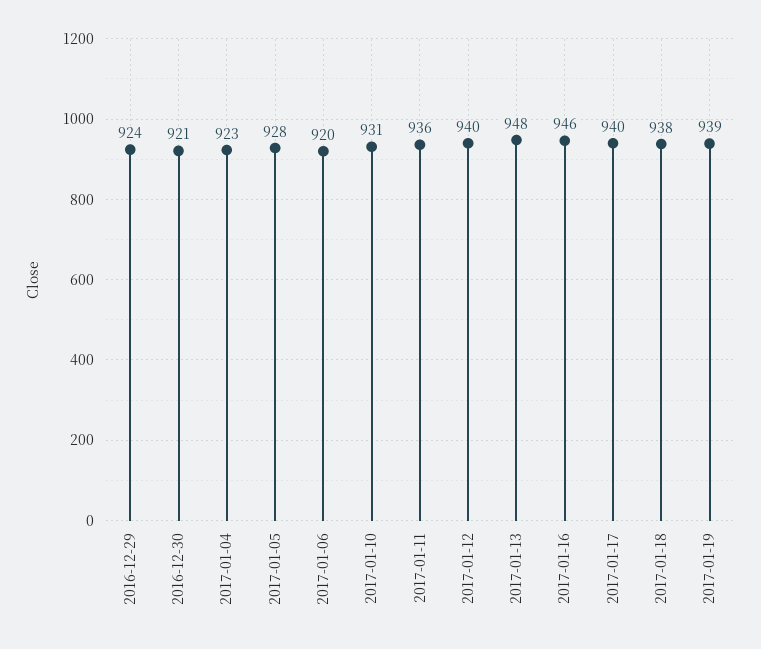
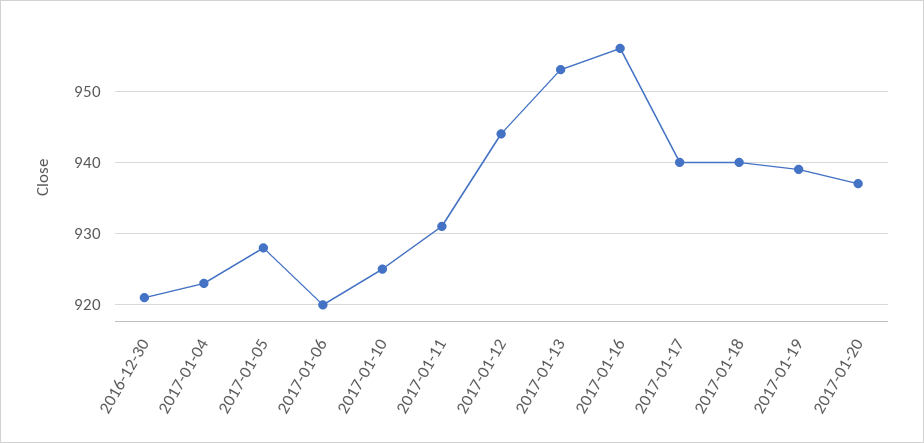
2016-12-29: 924 -> none
2017-01-10: 931 -> 925
2017-01-11: 936 -> 931
2017-01-12: 940 -> 944
2017-01-13: 948 -> 953
2017-01-16: 946 -> 956
2017-01-18: 938 -> 940
2017-01-20: none -> 937

